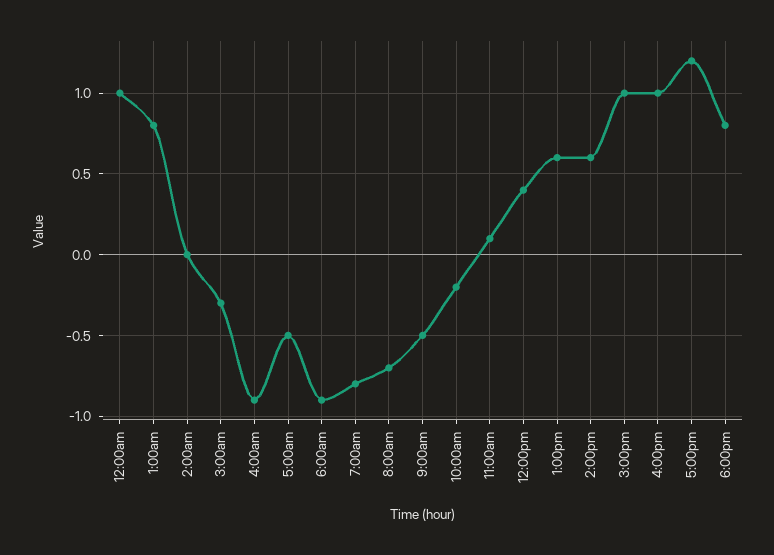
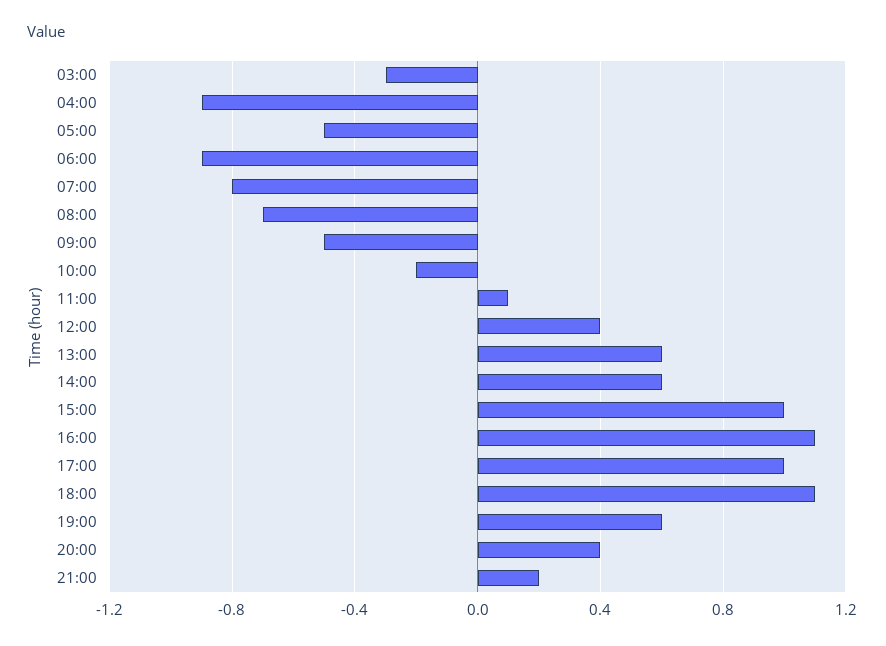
12:00am: 1 -> none
1:00am: 0.8 -> none
2:00am: 0 -> none
4:00pm: 1 -> 1.1
5:00pm: 1.2 -> 1
6:00pm: 0.8 -> 1.1
19:00: none -> 0.6
20:00: none -> 0.4
21:00: none -> 0.2

